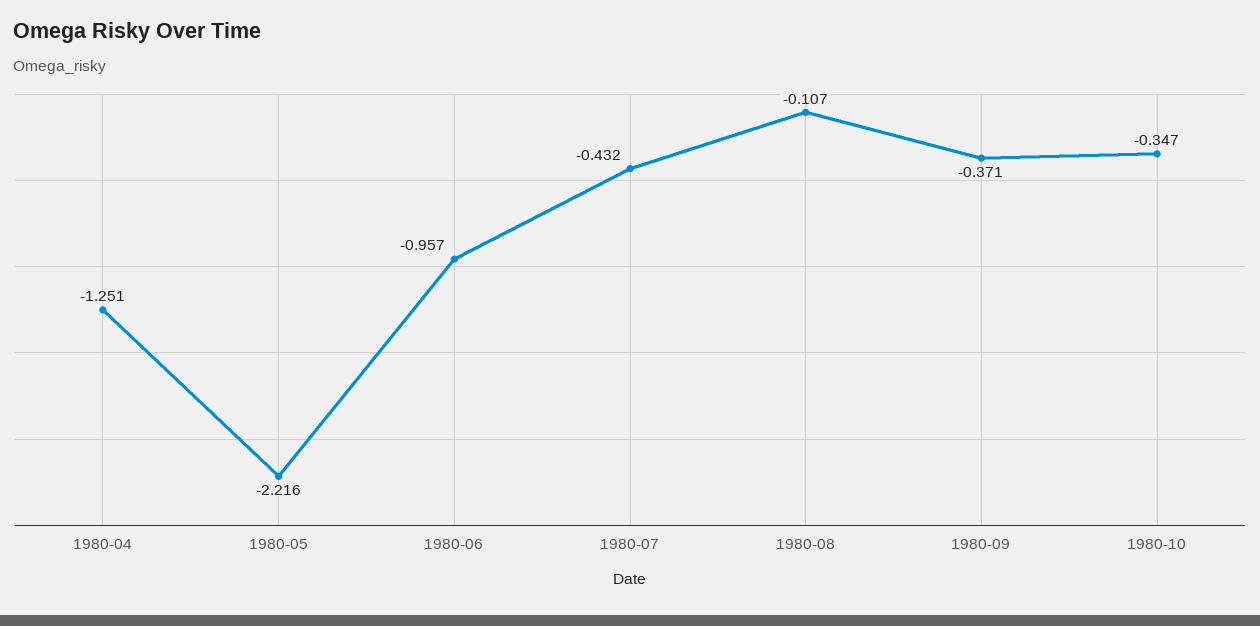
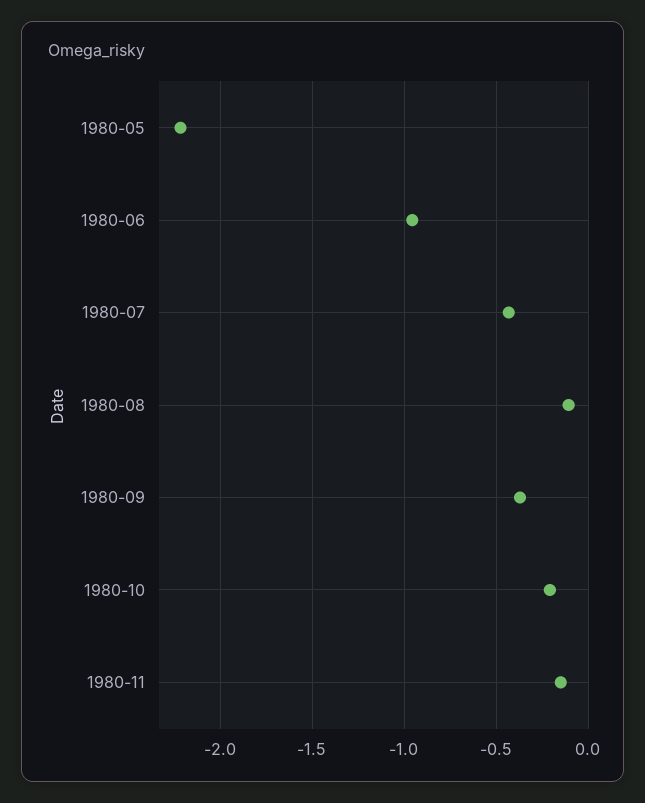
1980-04: -1.251 -> none
1980-10: -0.347 -> -0.2
1980-11: none -> -0.15

